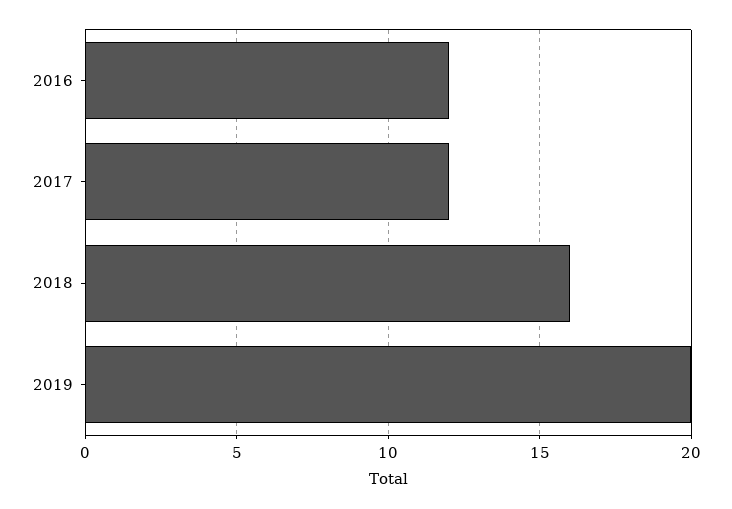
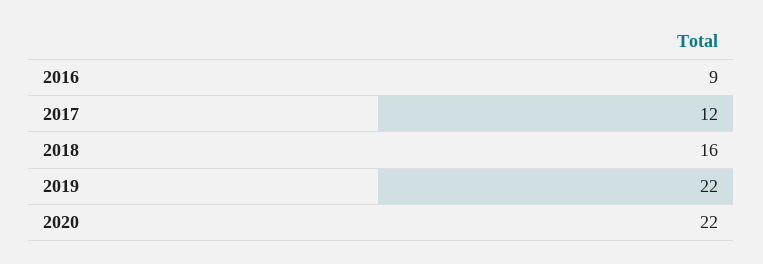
2016: 12 -> 9
2019: 20 -> 22
2020: none -> 22

